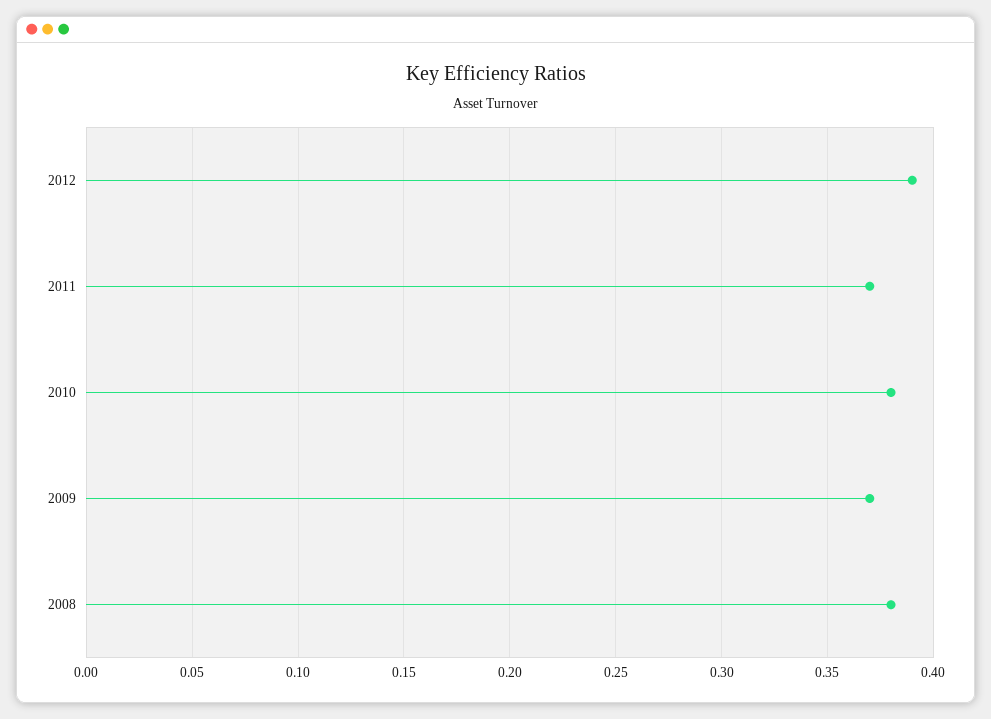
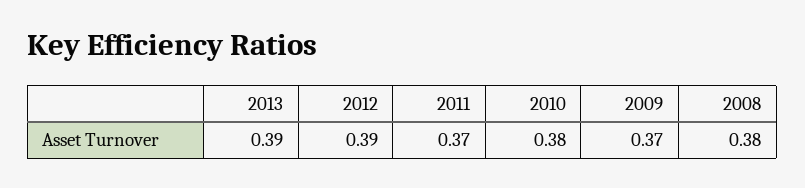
2013: none -> 0.39

